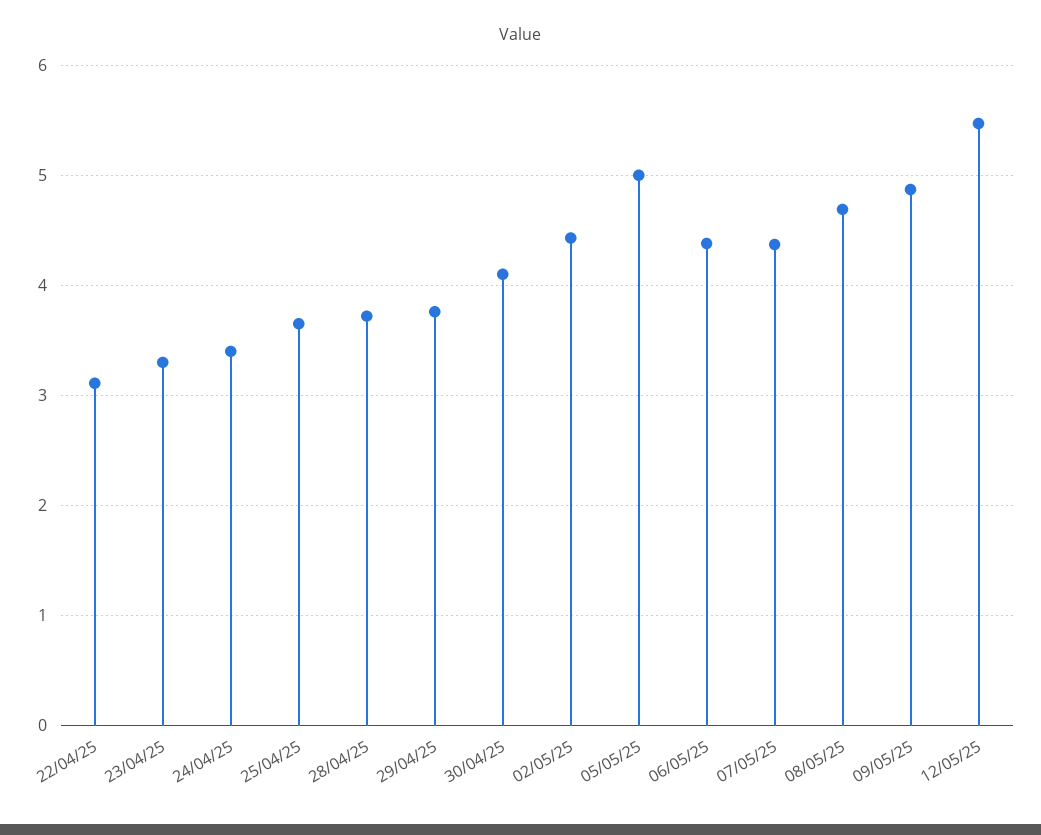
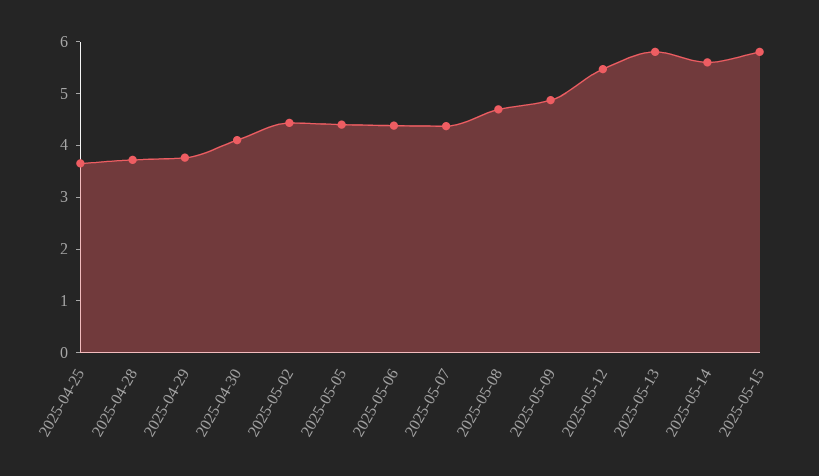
22/04/25: 3.1 -> none
23/04/25: 3.3 -> none
24/04/25: 3.4 -> none
05/05/25: 5 -> 4.4
2025-05-13: none -> 5.8
2025-05-14: none -> 5.6
2025-05-15: none -> 5.8

